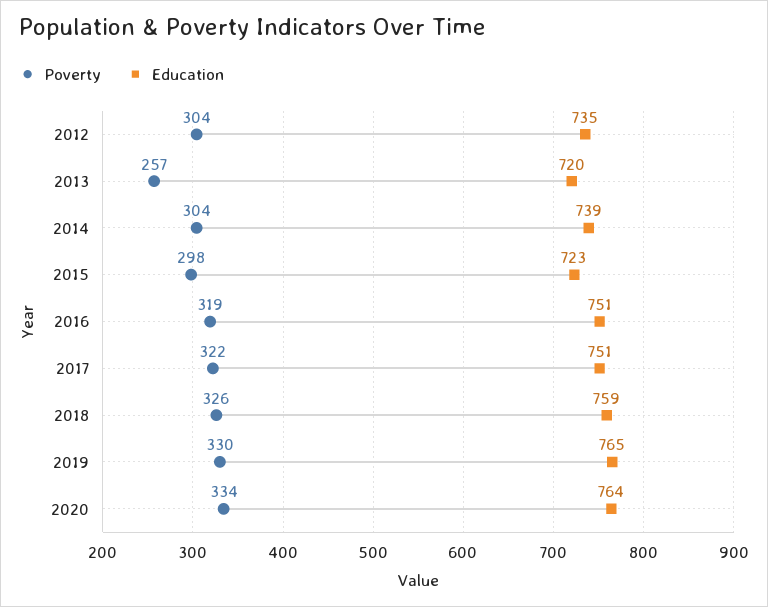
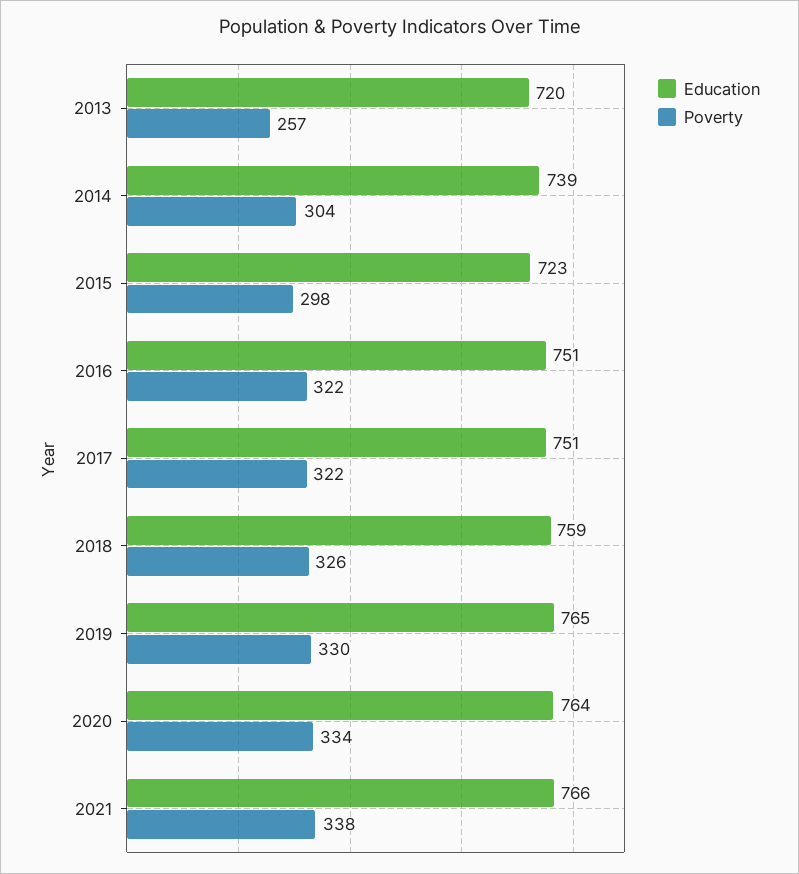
Poverty, 2012: 304 -> none
Education, 2012: 735 -> none
Poverty, 2016: 319 -> 322
Education, 2021: none -> 766
Poverty, 2021: none -> 338

